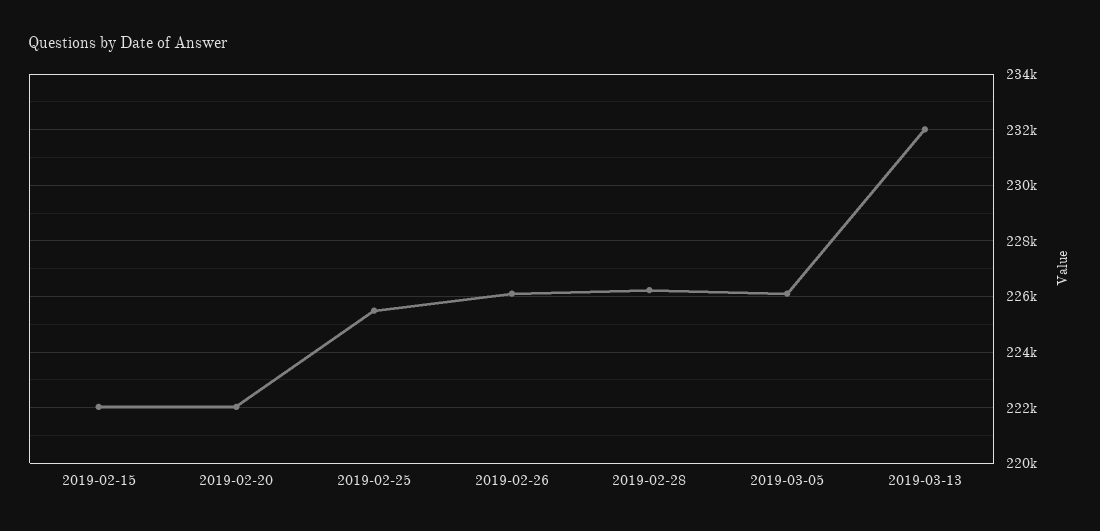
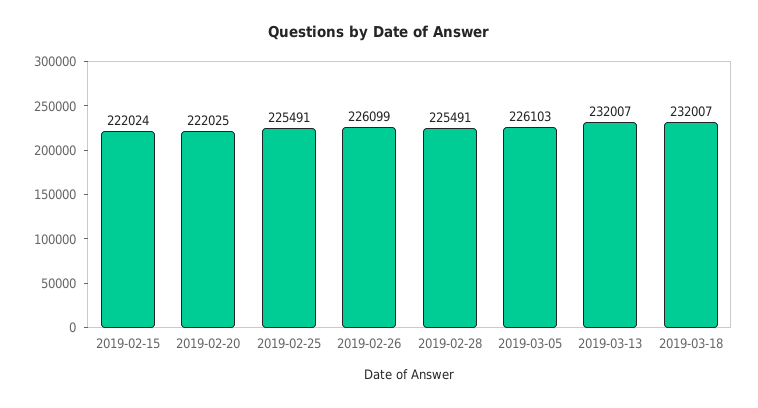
2019-02-28: 226250 -> 225491
2019-03-18: none -> 232007

